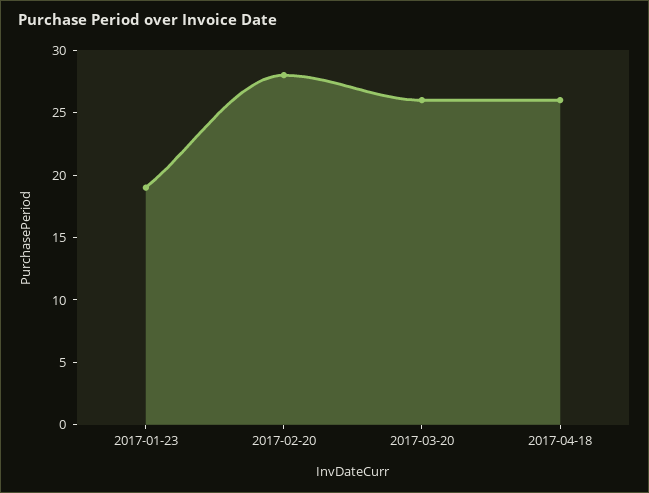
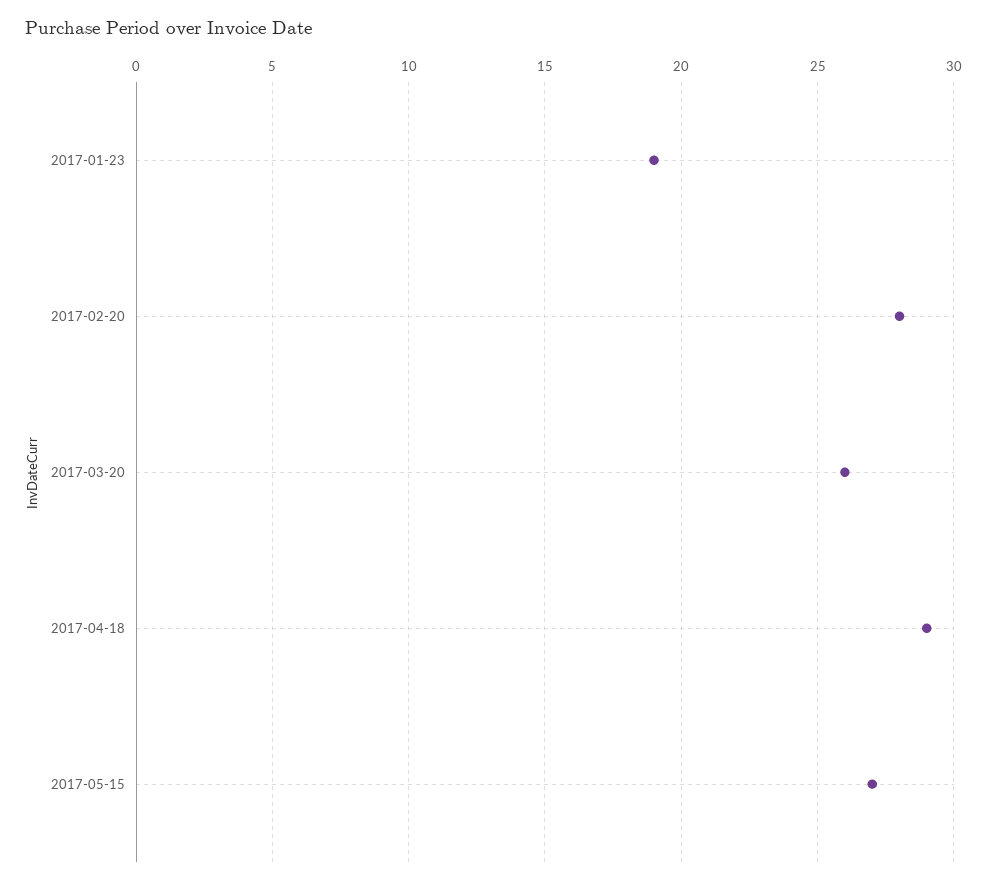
2017-04-18: 26 -> 29
2017-05-15: none -> 27

